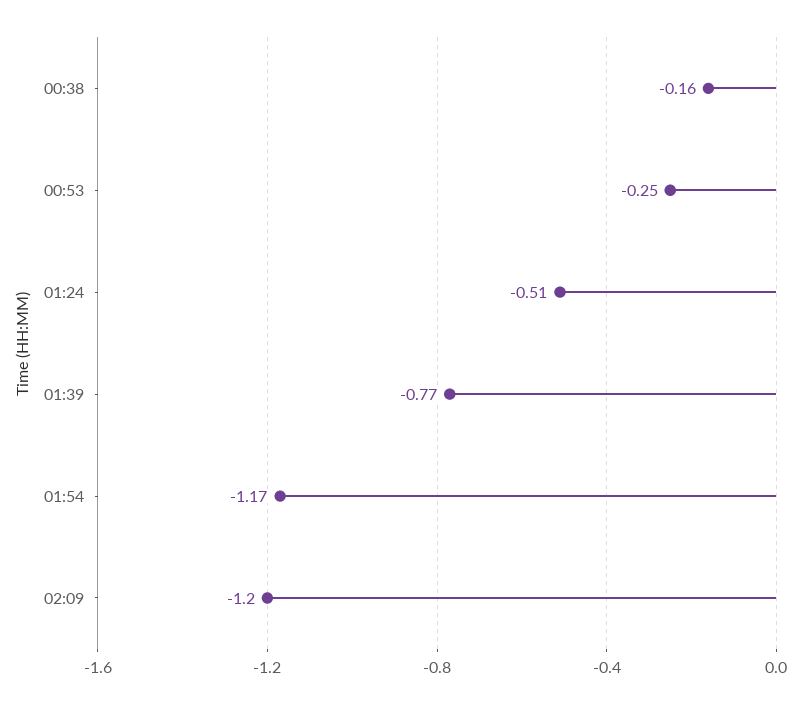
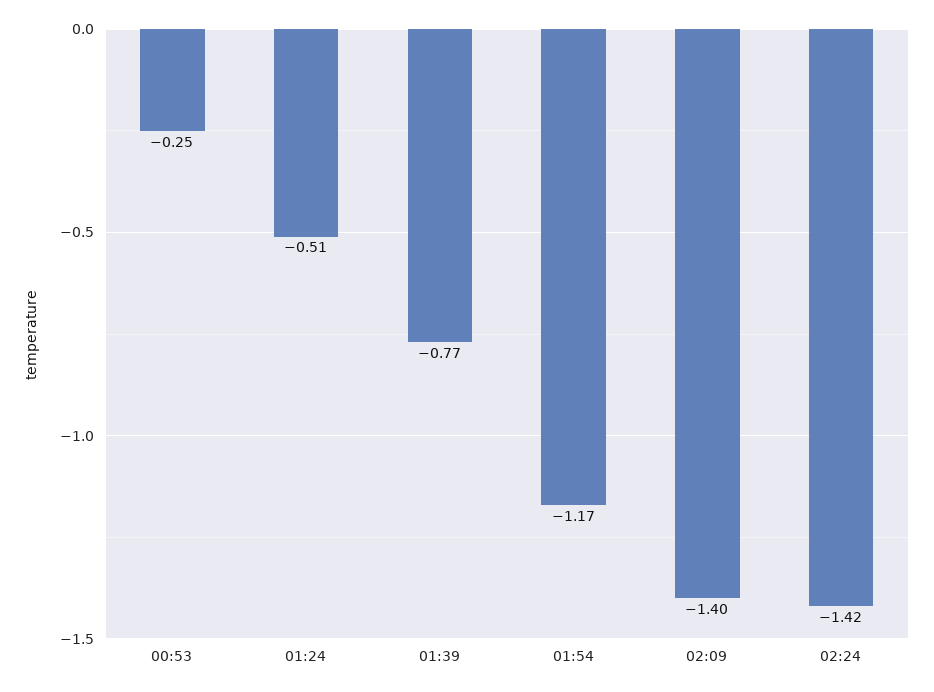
00:38: -0.16 -> none
02:09: -1.2 -> -1.4
02:24: none -> -1.42

